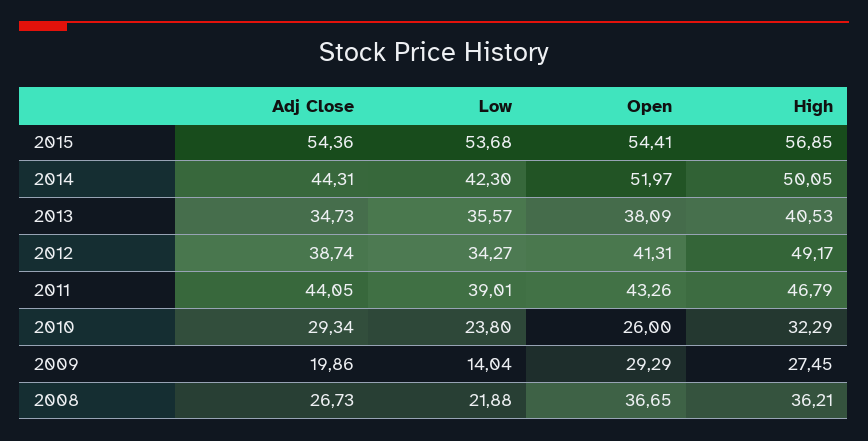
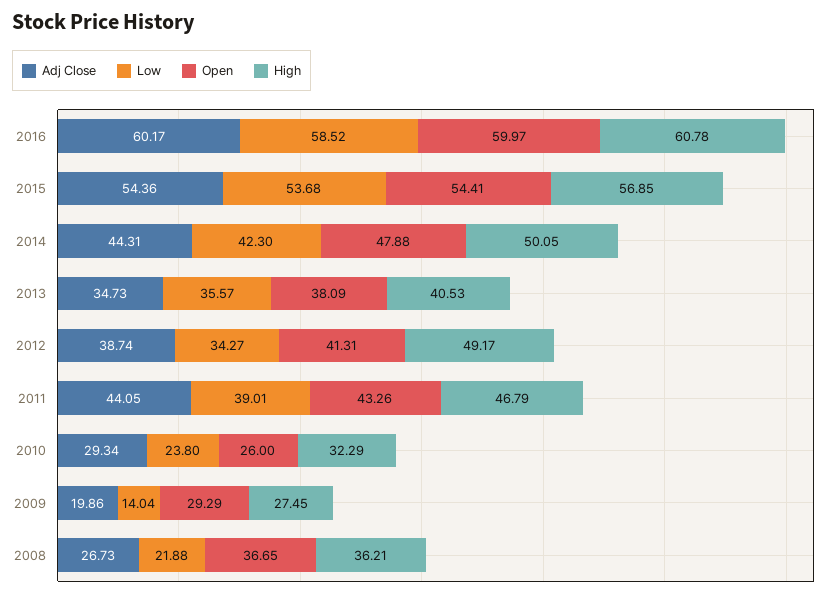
Open, 2014: 51.97 -> 47.88
Adj Close, 2016: none -> 60.17
Low, 2016: none -> 58.52
Open, 2016: none -> 59.97
High, 2016: none -> 60.78

